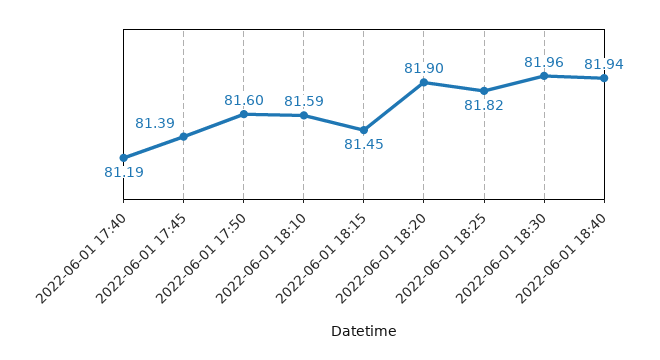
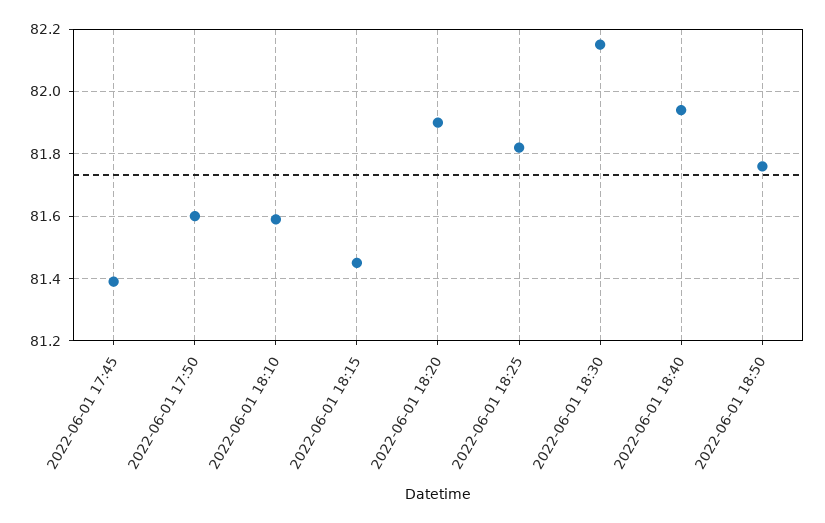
2022-06-01 17:40: 81.19 -> none
2022-06-01 18:30: 81.96 -> 82.15
2022-06-01 18:50: none -> 81.75

